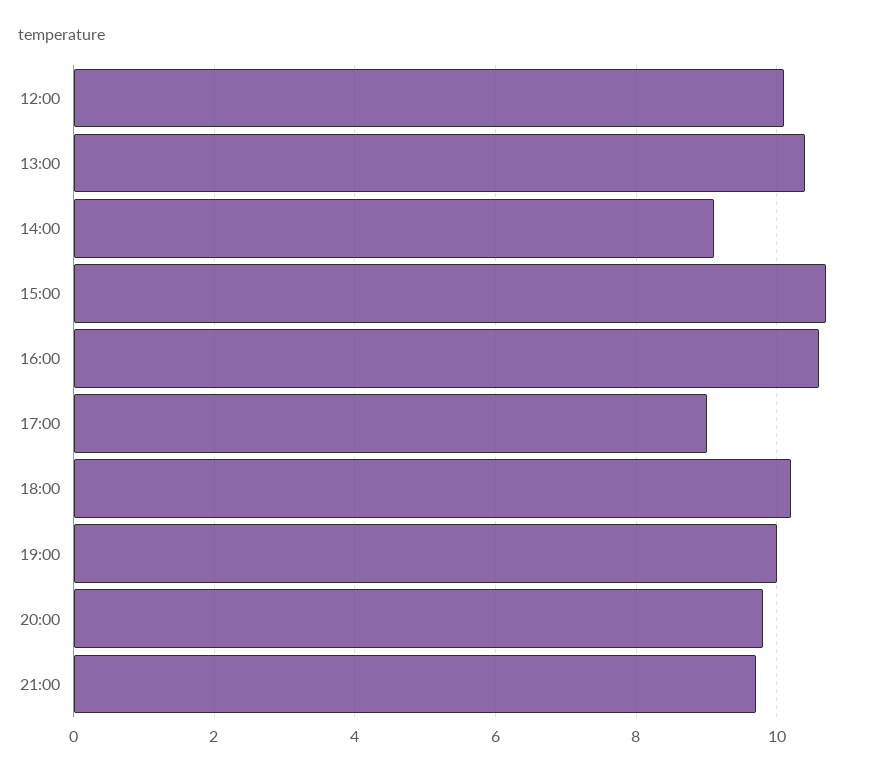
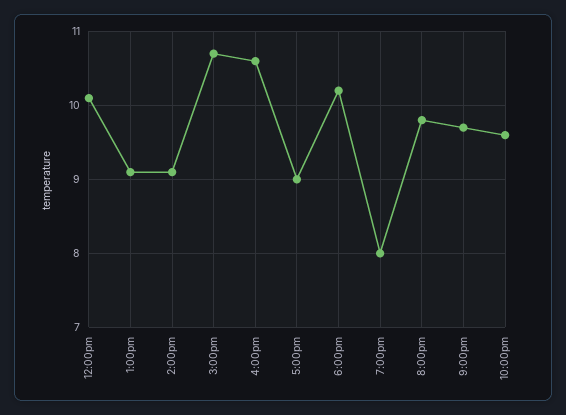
13:00: 10.5 -> 9.1
19:00: 10 -> 8
10:00pm: none -> 9.6

